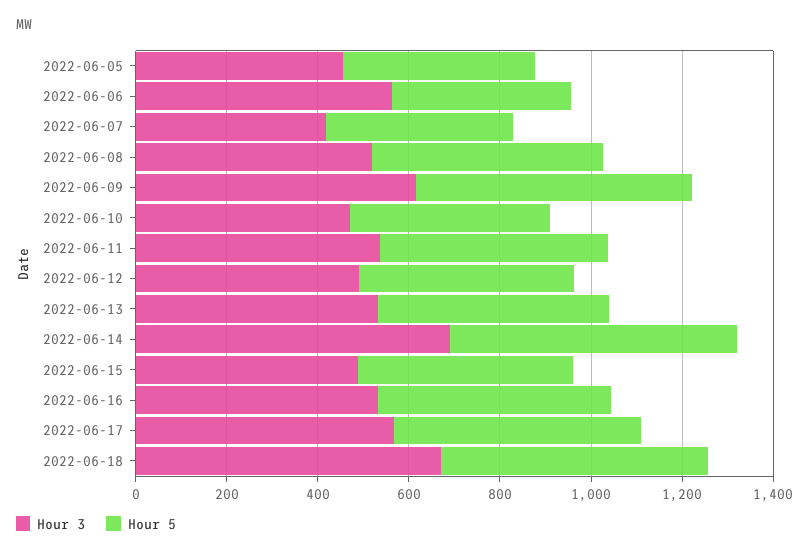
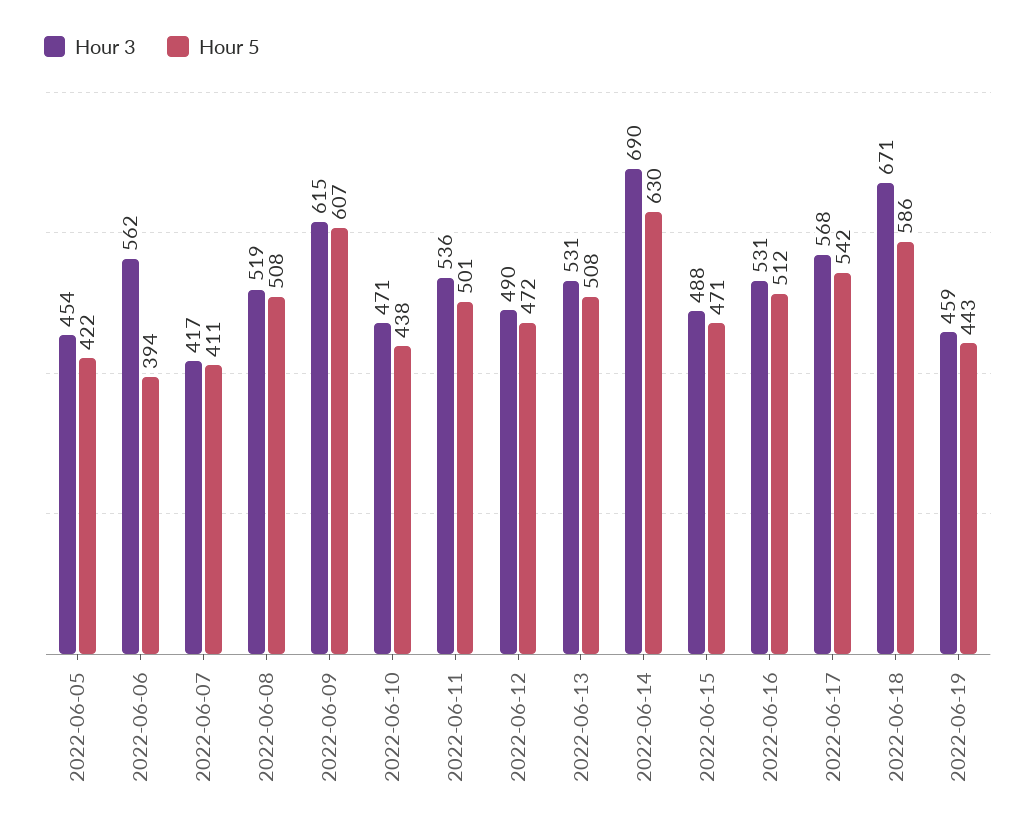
Hour 3, 2022-06-19: none -> 459
Hour 5, 2022-06-19: none -> 443

